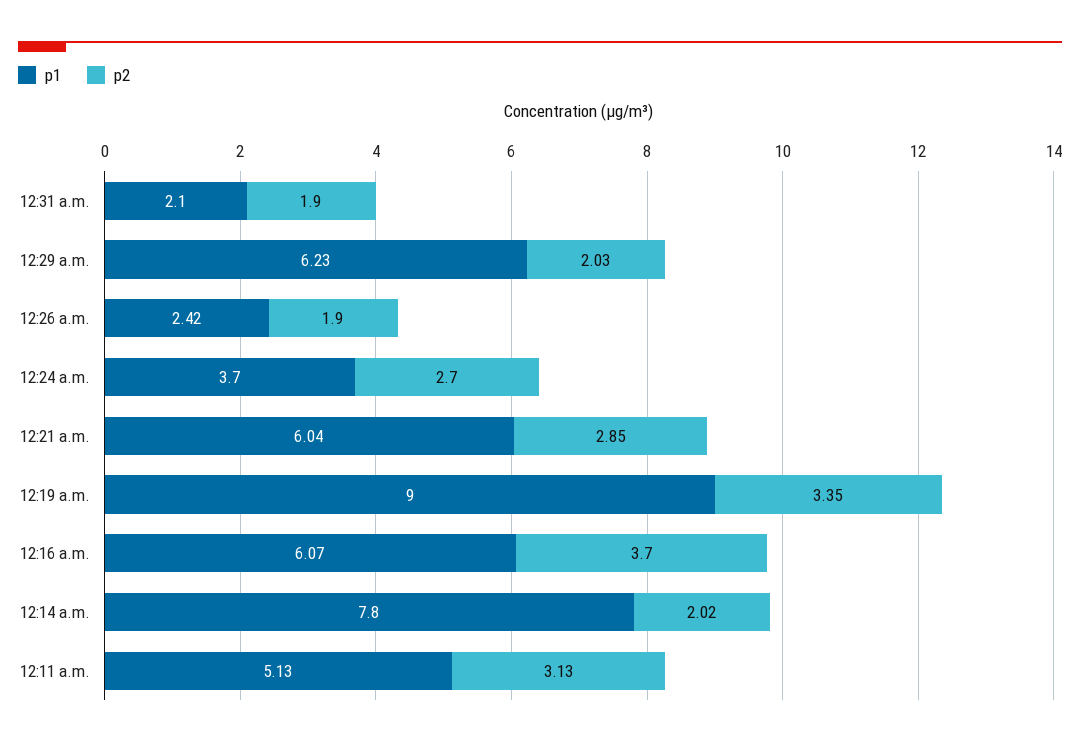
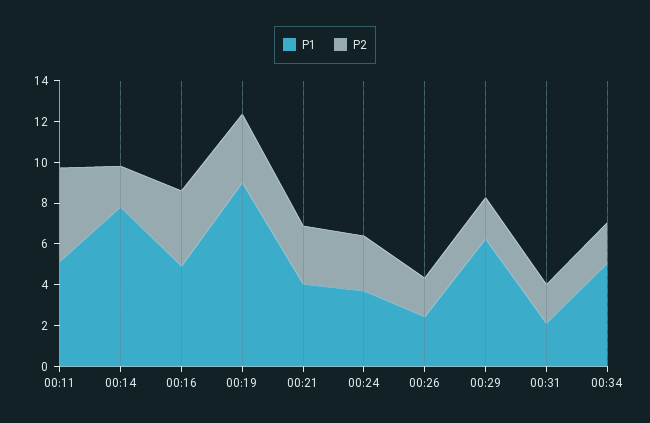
p1, 12:21 a.m.: 6.04 -> 4
p1, 12:16 a.m.: 6.07 -> 5
p2, 12:11 a.m.: 3.13 -> 4.5
p1, 00:34: none -> 5
p2, 00:34: none -> 2

